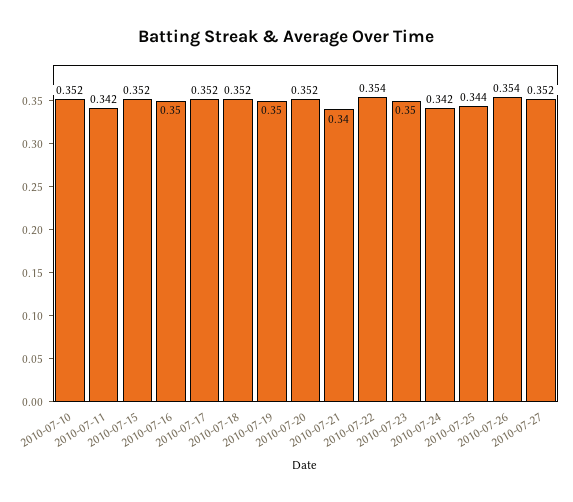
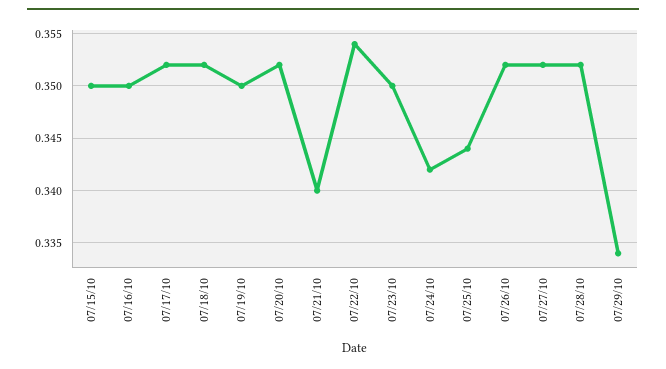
2010-07-10: 0.352 -> none
2010-07-11: 0.342 -> none
2010-07-15: 0.352 -> 0.35
2010-07-26: 0.354 -> 0.352
07/28/10: none -> 0.352
07/29/10: none -> 0.334

